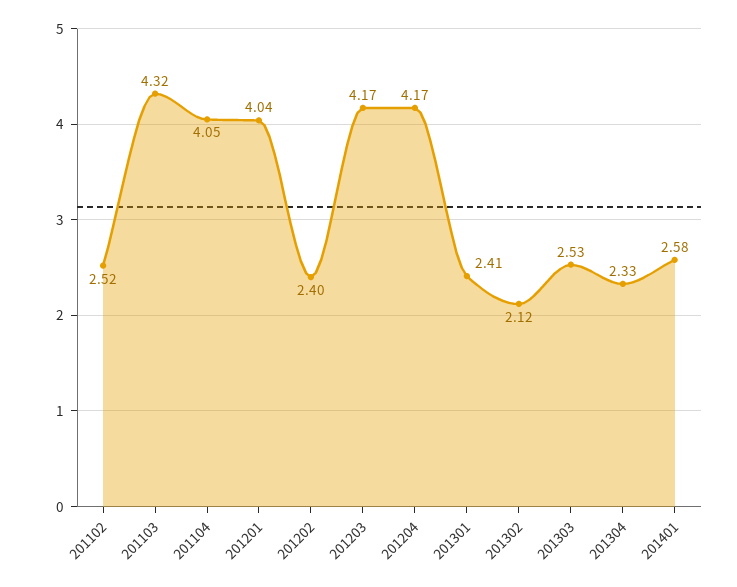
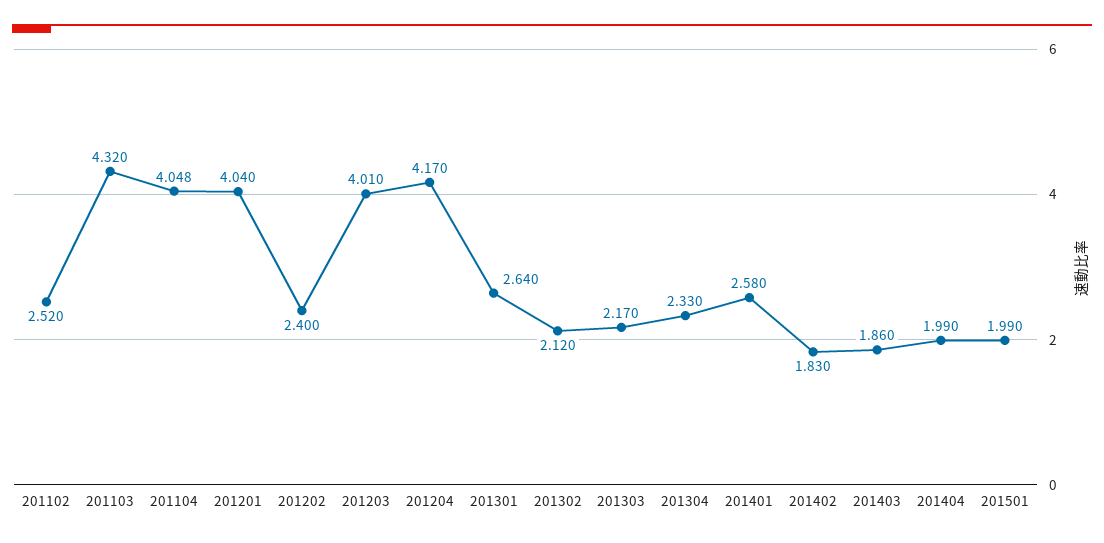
201203: 4.17 -> 4.01
201301: 2.41 -> 2.64
201303: 2.53 -> 2.17
201402: none -> 1.83
201403: none -> 1.86
201404: none -> 1.99
201501: none -> 1.99

